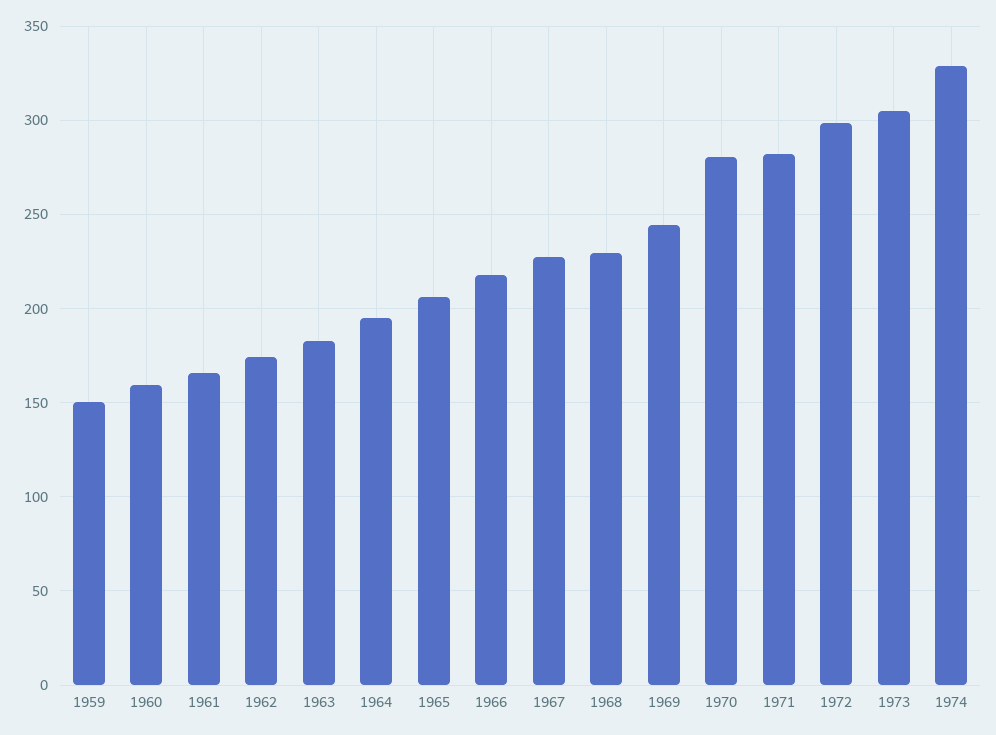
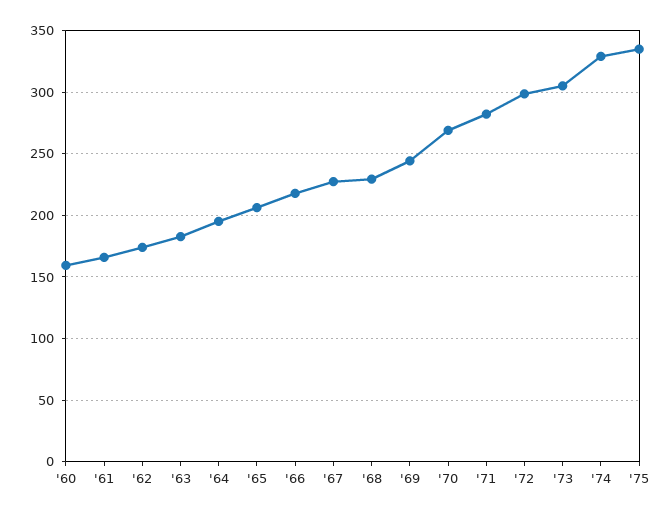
1959: 150 -> none
1970: 280 -> 270
'75: none -> 335

